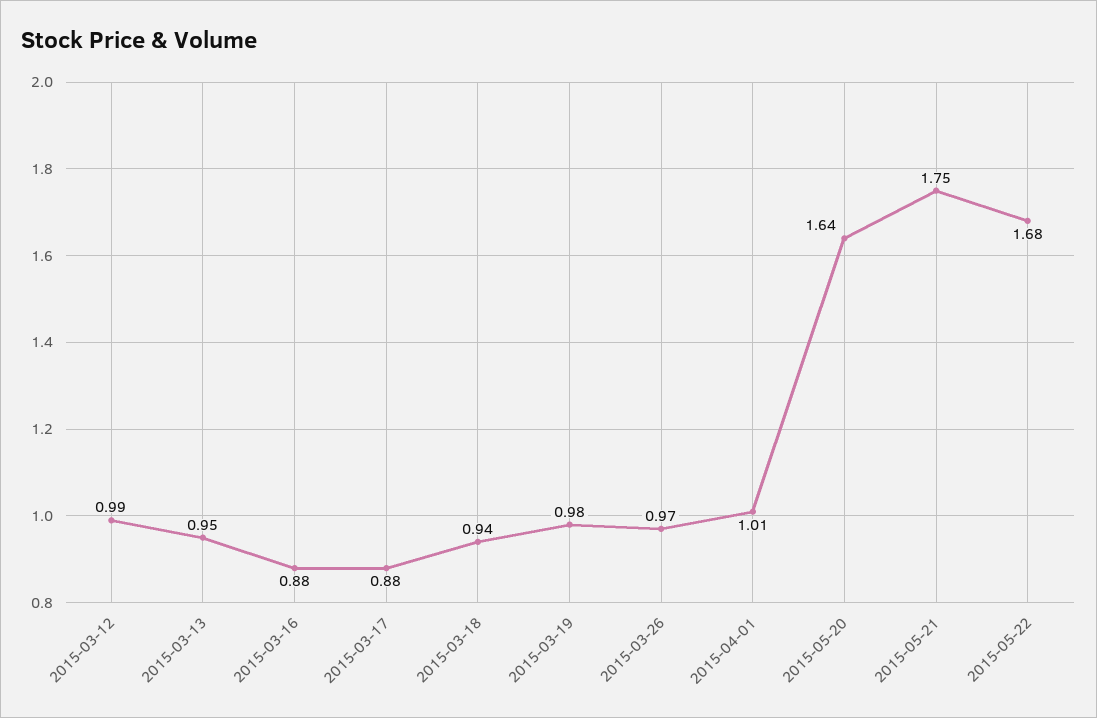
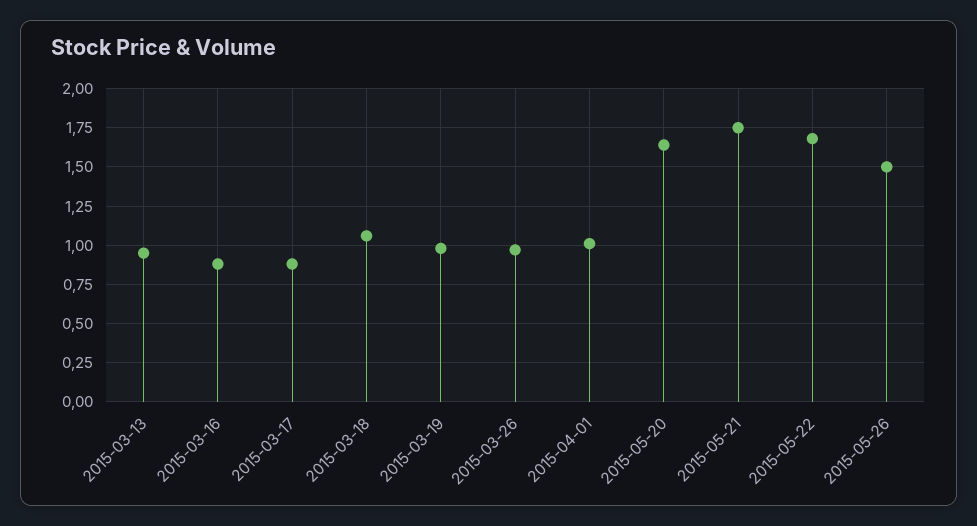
2015-03-12: 0.99 -> none
2015-03-18: 0.94 -> 1.05
2015-05-26: none -> 1.5

